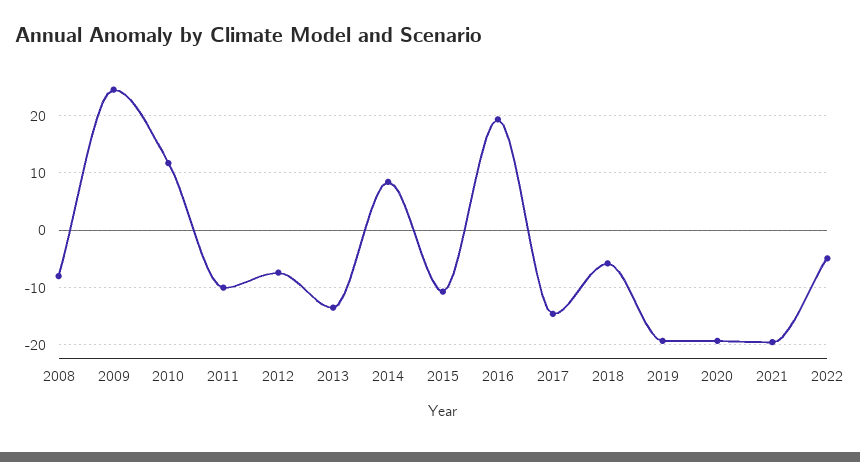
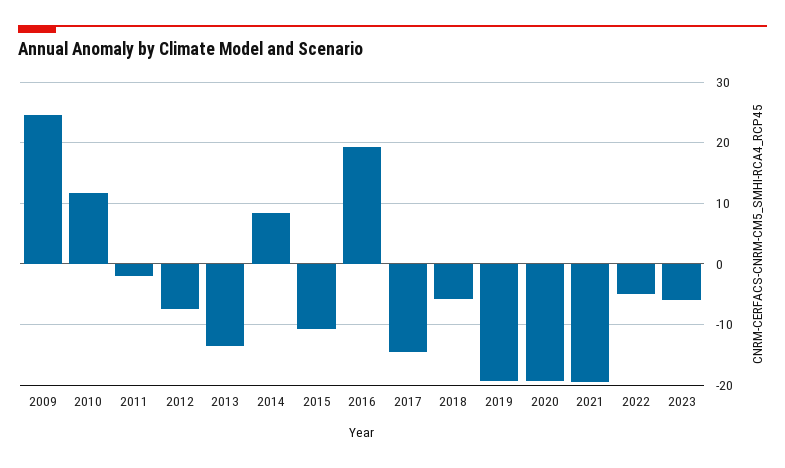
2008: -8 -> none
2011: -10 -> -2
2023: none -> -6

